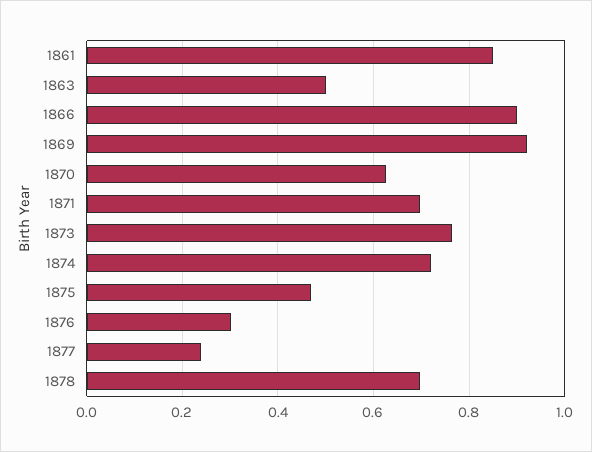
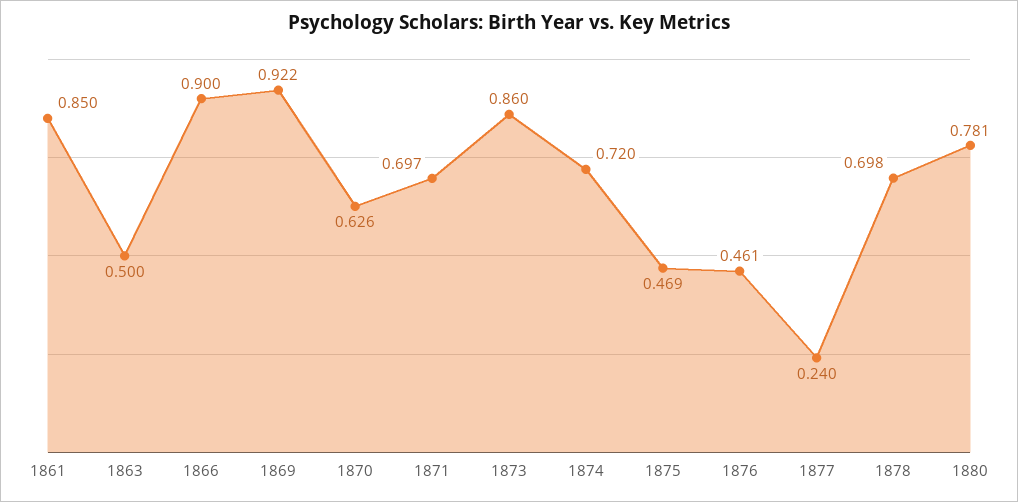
1873: 0.76 -> 0.86
1876: 0.3 -> 0.461
1880: none -> 0.781

